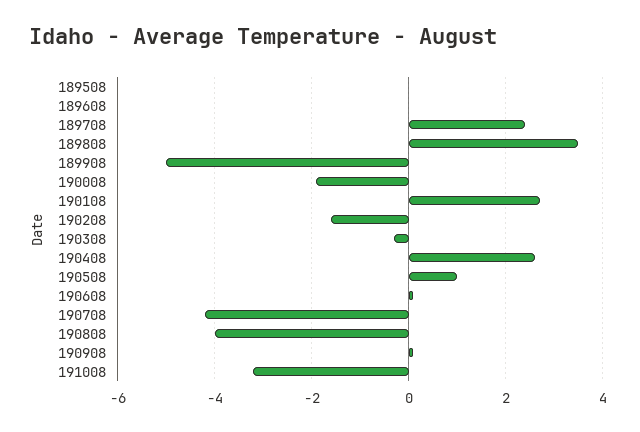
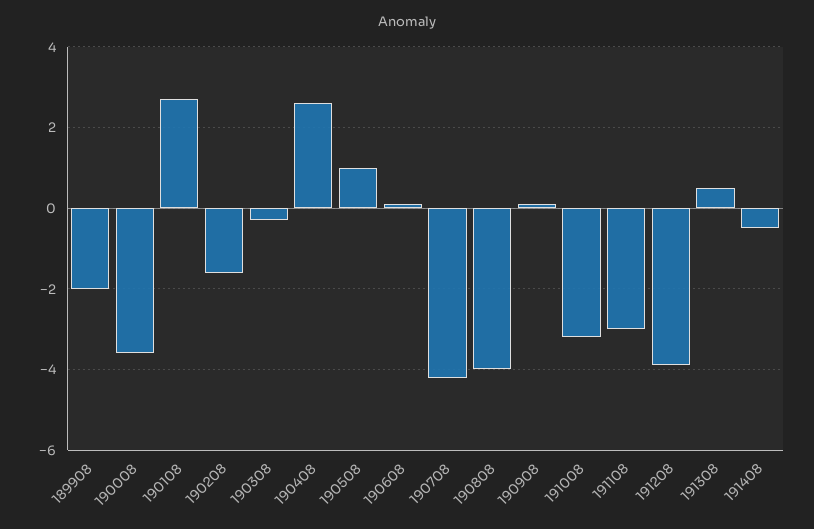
189508: 0 -> none
189608: 0 -> none
189708: 2.5 -> none
189808: 3.5 -> none
189908: -5 -> -2
190008: -2 -> -3.5
191108: none -> -3
191208: none -> -4
191308: none -> 0.5
191408: none -> -0.5

